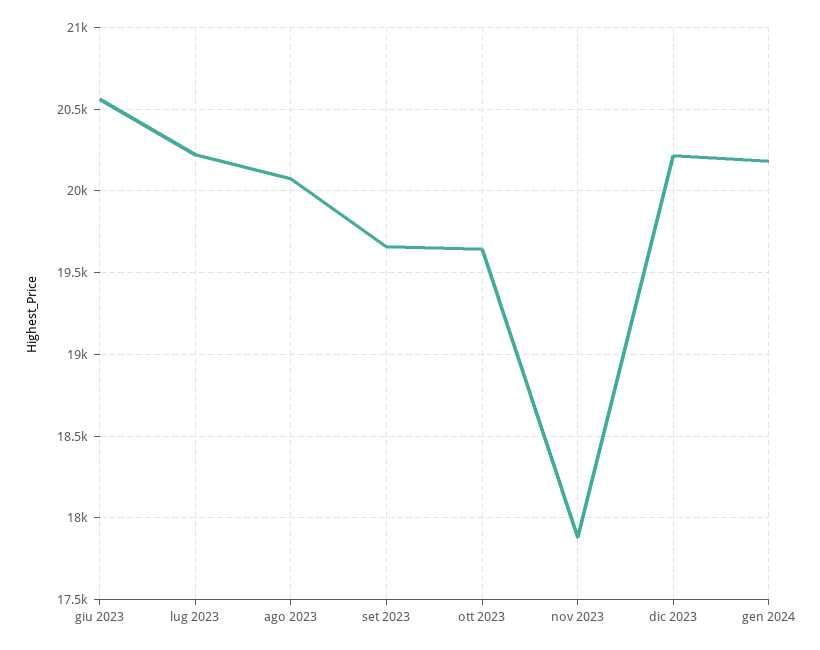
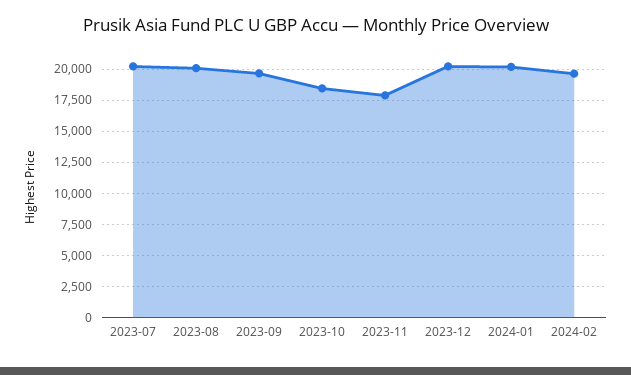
giu 2023: 20550 -> none
ott 2023: 19650 -> 18500
2024-02: none -> 19500

